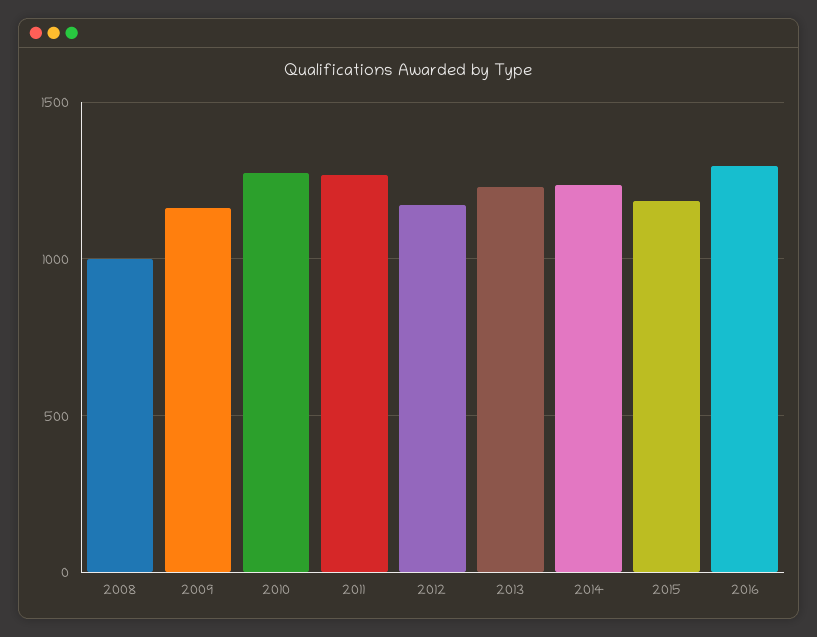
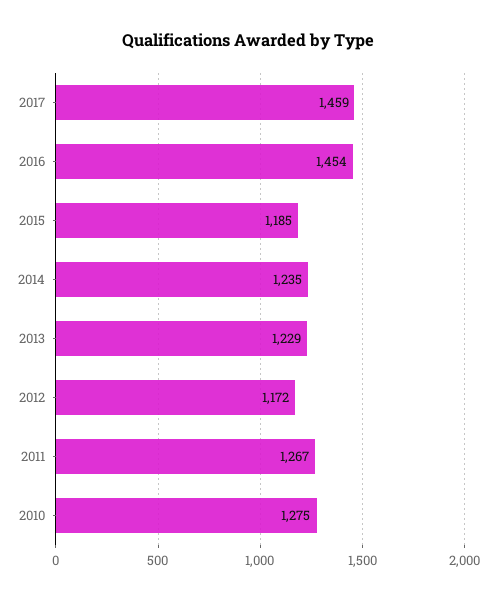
2008: 1000 -> none
2009: 1150 -> none
2016: 1300 -> 1454
2017: none -> 1459

